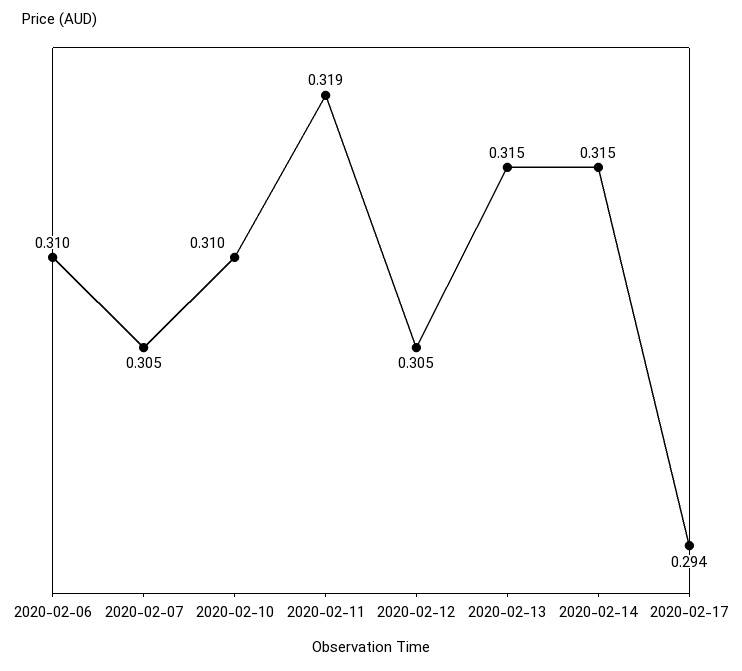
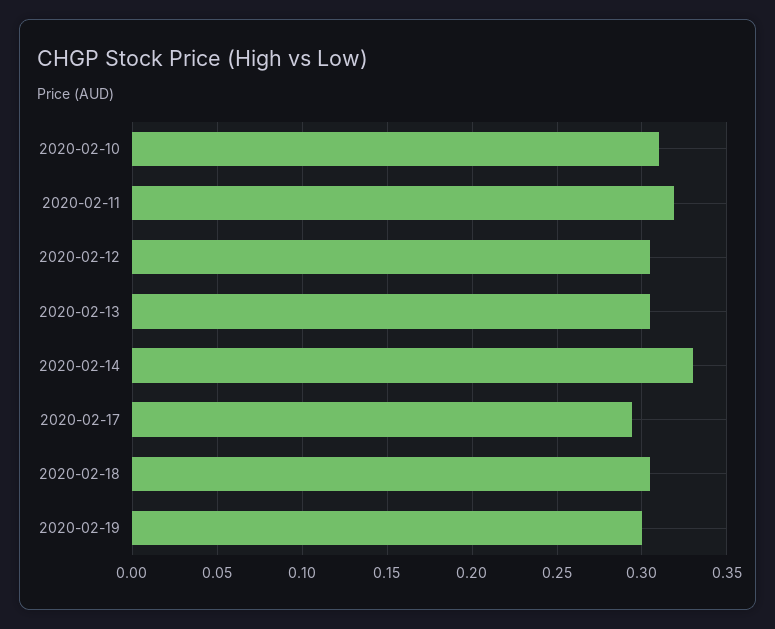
2020-02-06: 0.31 -> none
2020-02-07: 0.305 -> none
2020-02-13: 0.315 -> 0.305
2020-02-14: 0.315 -> 0.33
2020-02-18: none -> 0.305
2020-02-19: none -> 0.3

